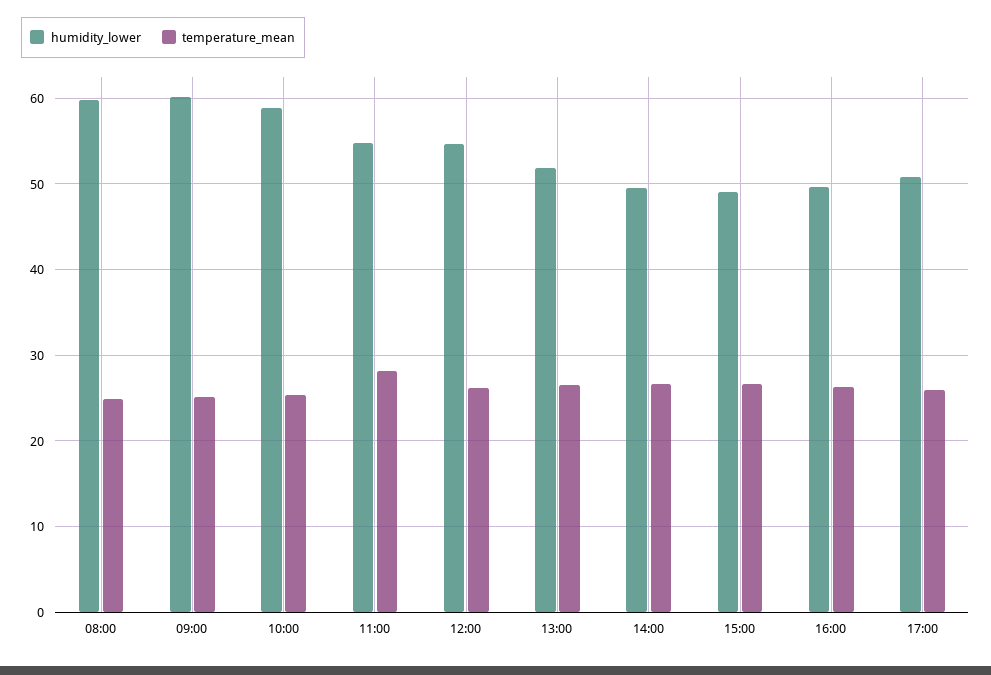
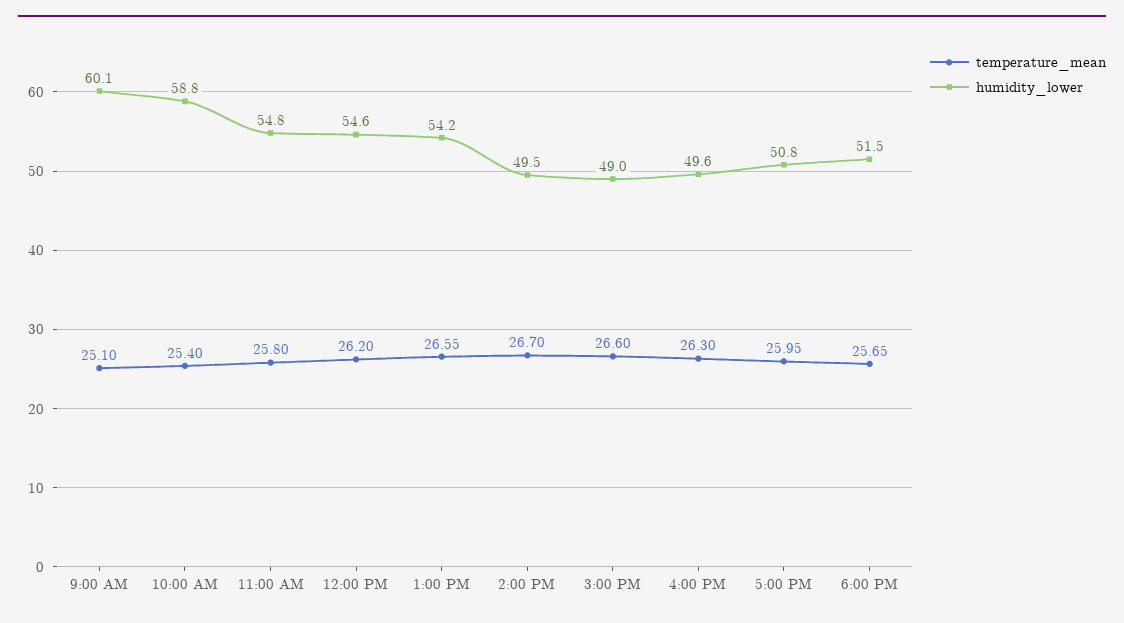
humidity_lower, 08:00: 60 -> none
temperature_mean, 08:00: 25 -> none
temperature_mean, 11:00: 28 -> 25.8
humidity_lower, 13:00: 52 -> 54.2
temperature_mean, 6:00 PM: none -> 25.65
humidity_lower, 6:00 PM: none -> 51.5

